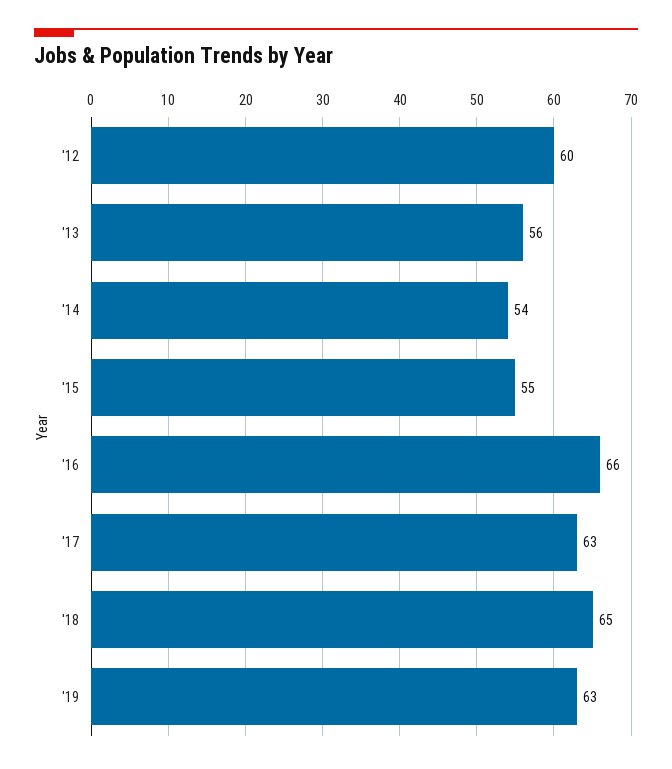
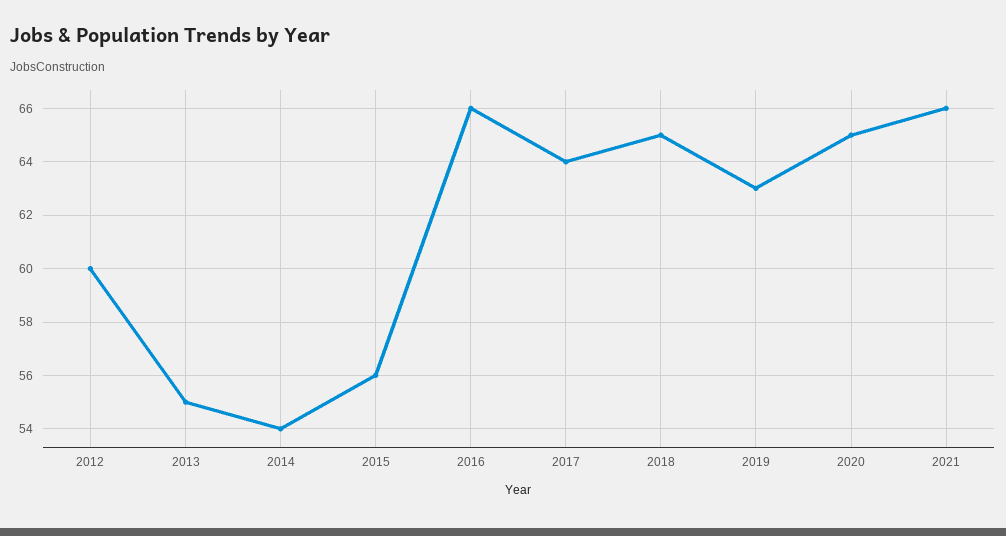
'13: 56 -> 55
'15: 55 -> 56
'17: 63 -> 64
2020: none -> 65
2021: none -> 66

